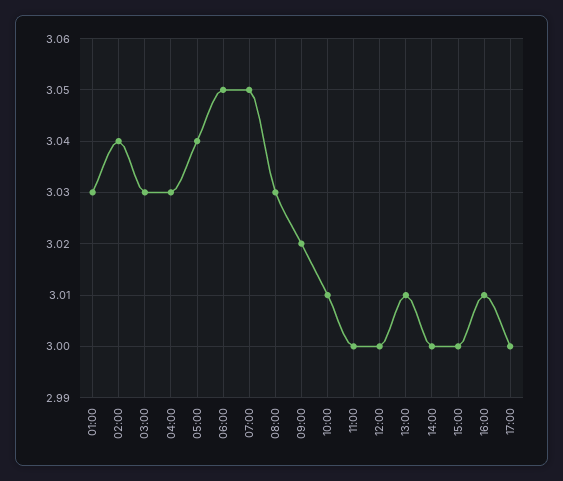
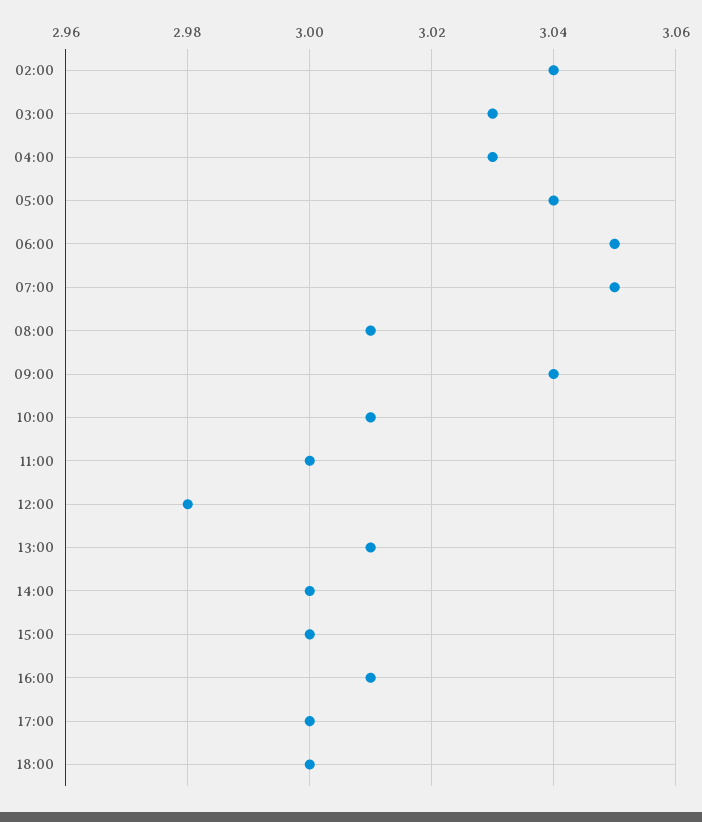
01:00: 3.03 -> none
08:00: 3.03 -> 3.01
09:00: 3.02 -> 3.04
12:00: 3 -> 2.98
18:00: none -> 3

